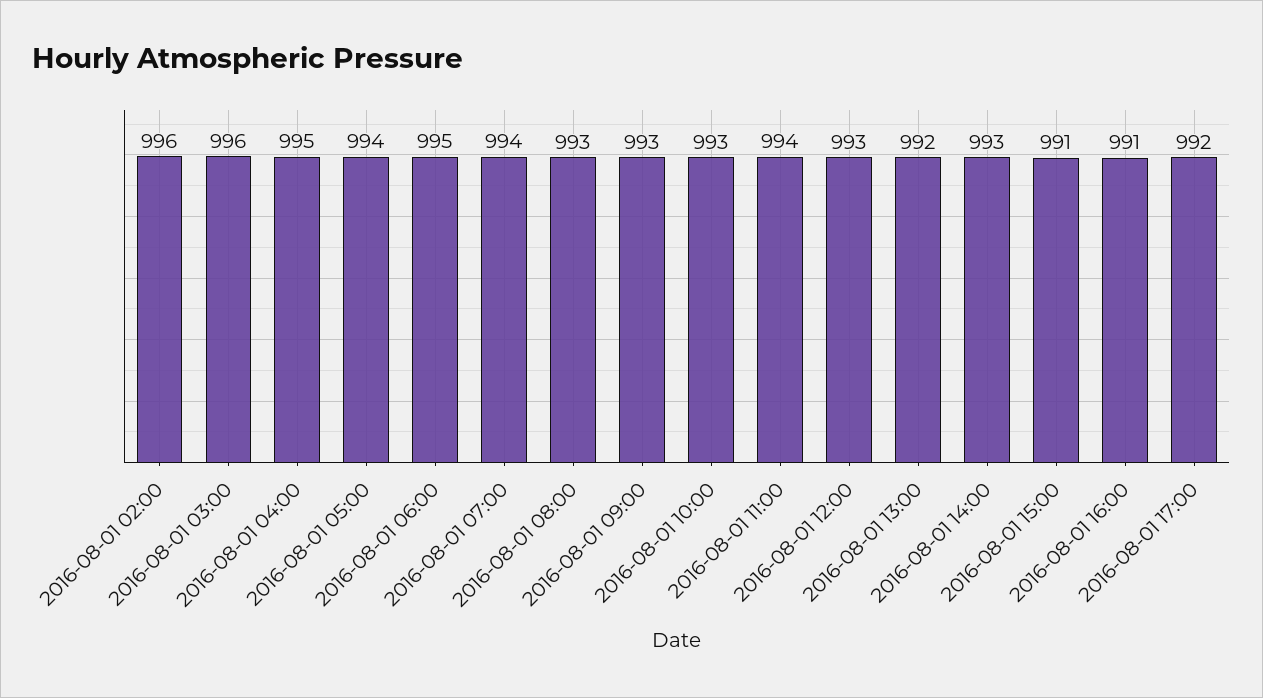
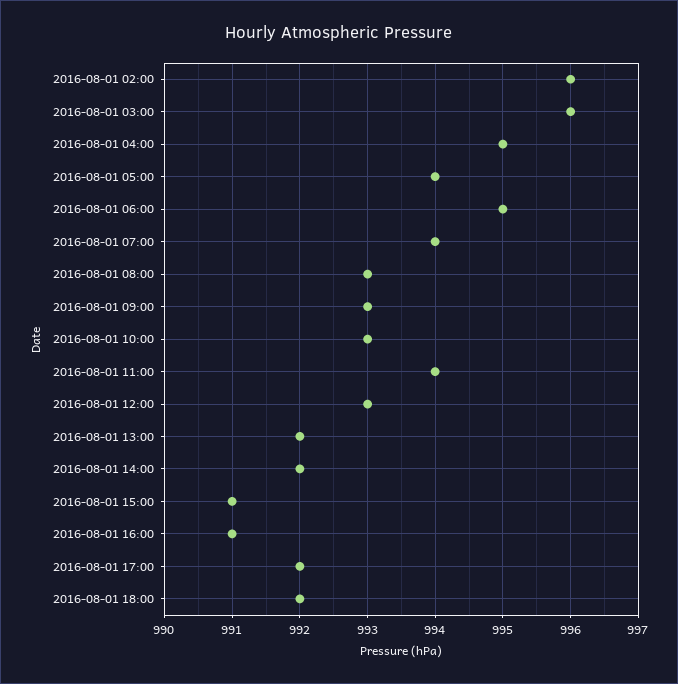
2016-08-01 14:00: 993 -> 992
2016-08-01 18:00: none -> 992

